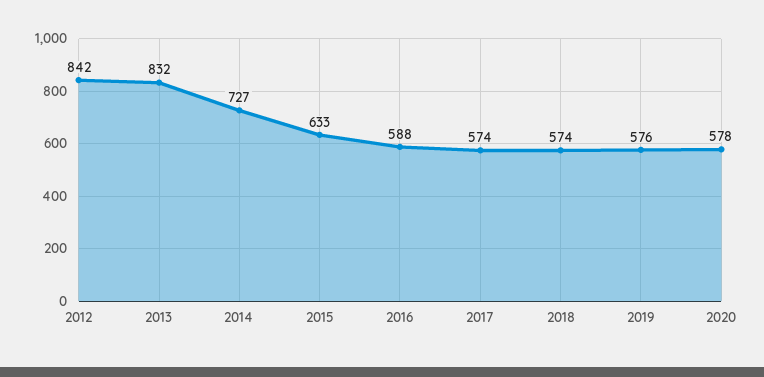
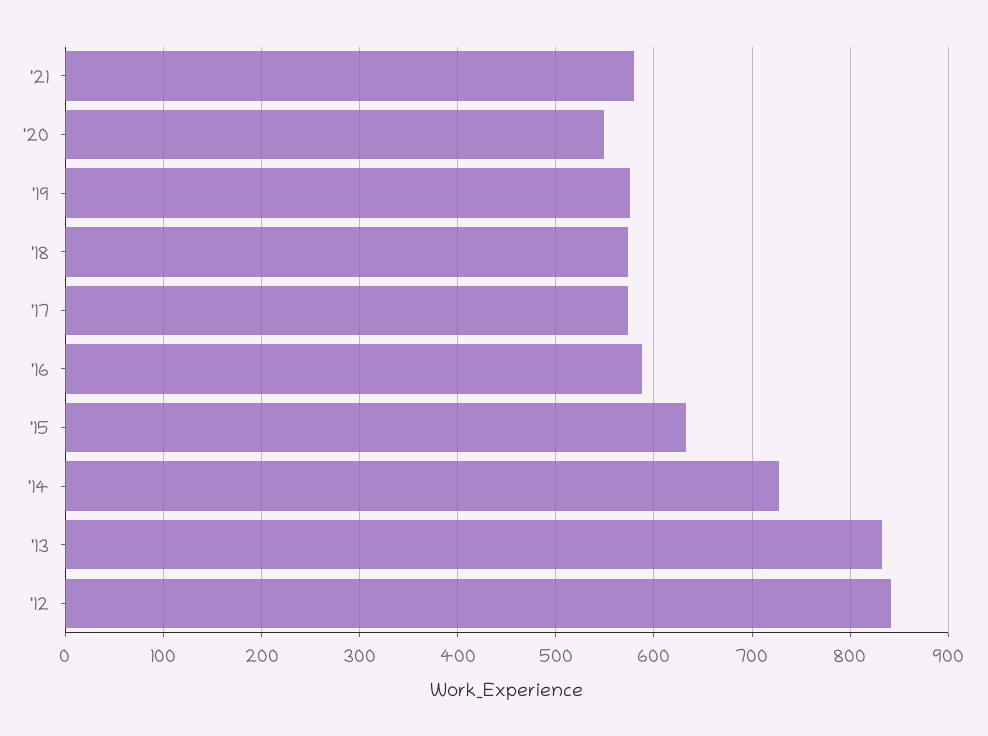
2020: 578 -> 550
'21: none -> 580

